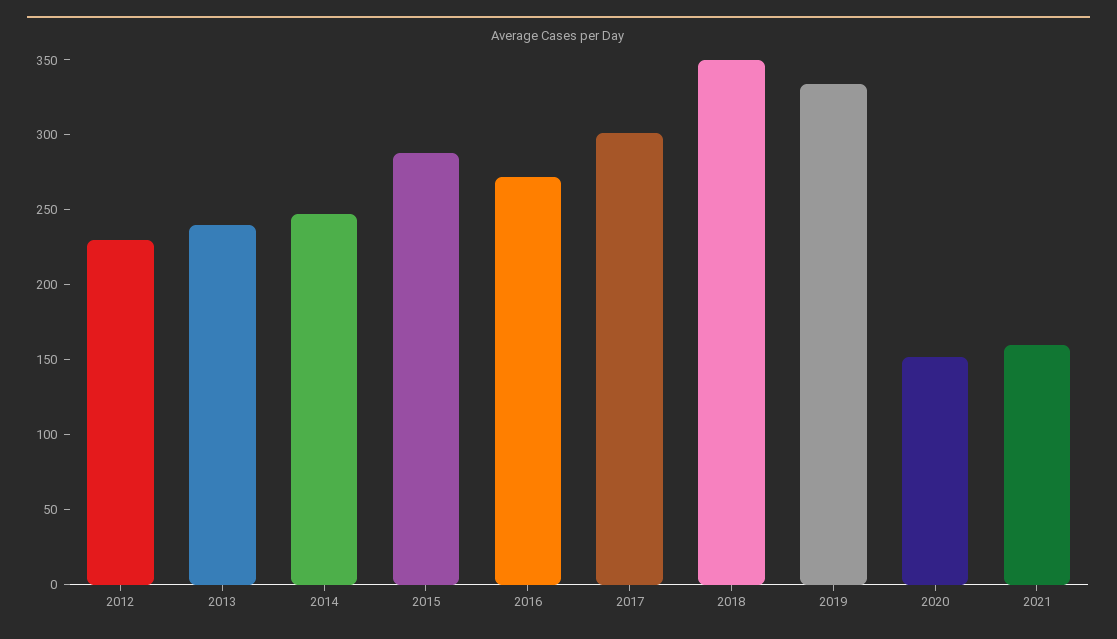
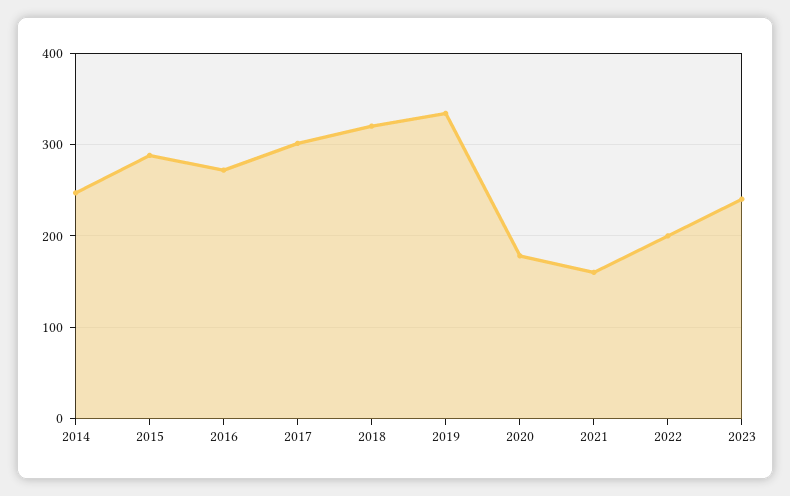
2012: 230 -> none
2013: 240 -> none
2018: 350 -> 320
2020: 150 -> 180
2022: none -> 200
2023: none -> 240

